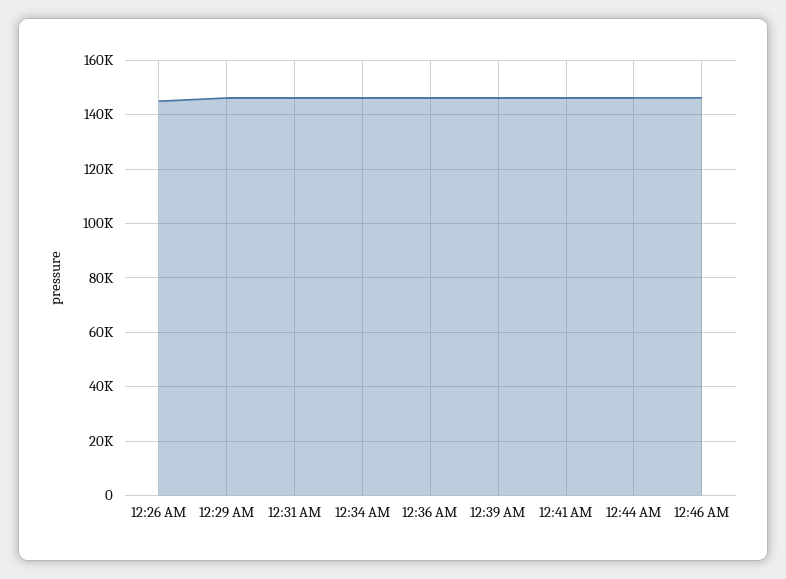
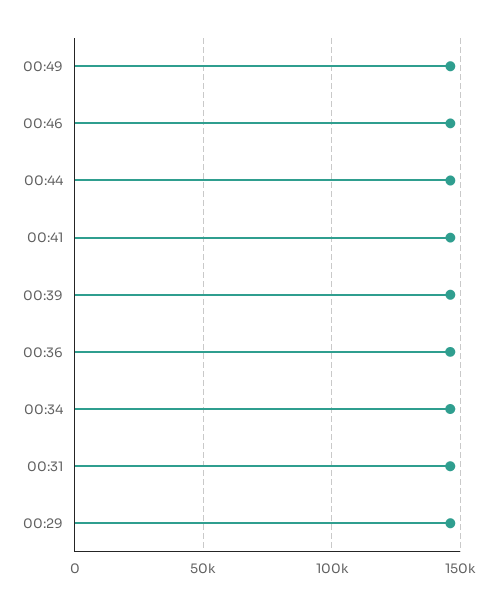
12:26 AM: 145000 -> none
00:49: none -> 145000

